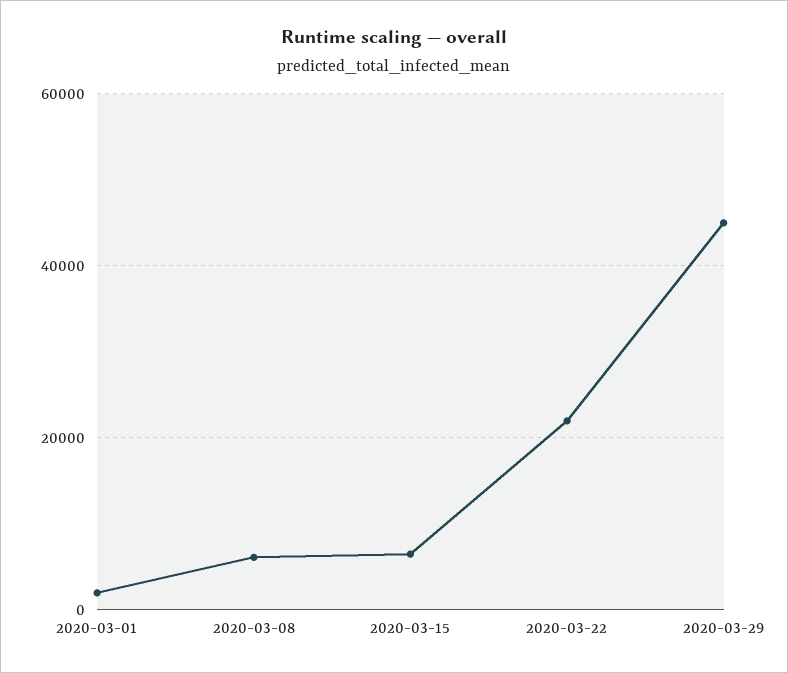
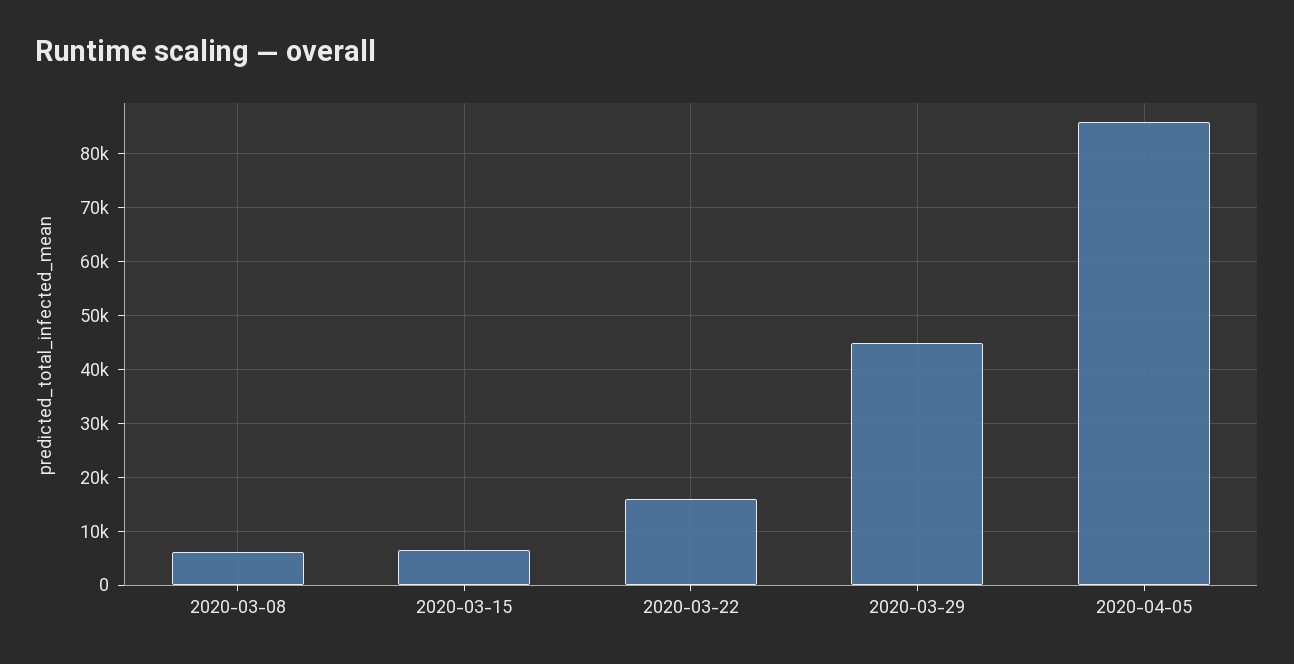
2020-03-01: 2000 -> none
2020-03-22: 22000 -> 16000
2020-04-05: none -> 86000

